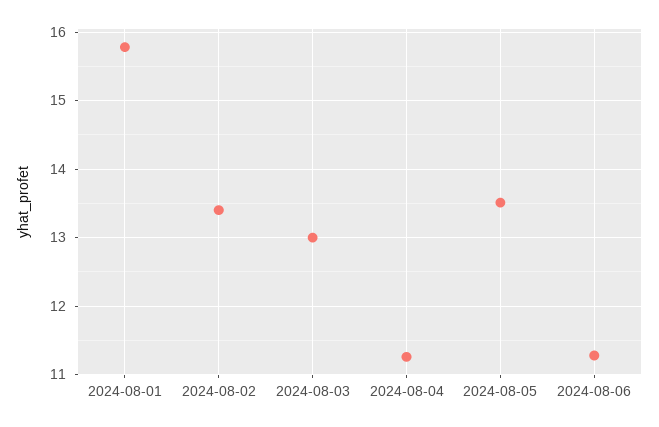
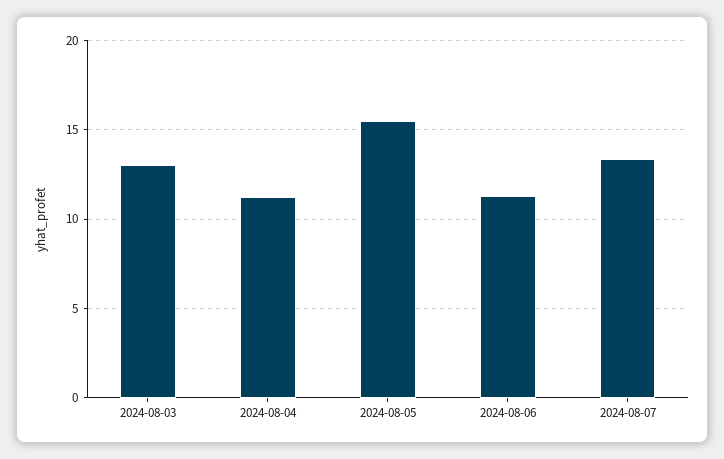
2024-08-01: 15.8 -> none
2024-08-02: 13.4 -> none
2024-08-05: 13.5 -> 15.5
2024-08-07: none -> 13.5

